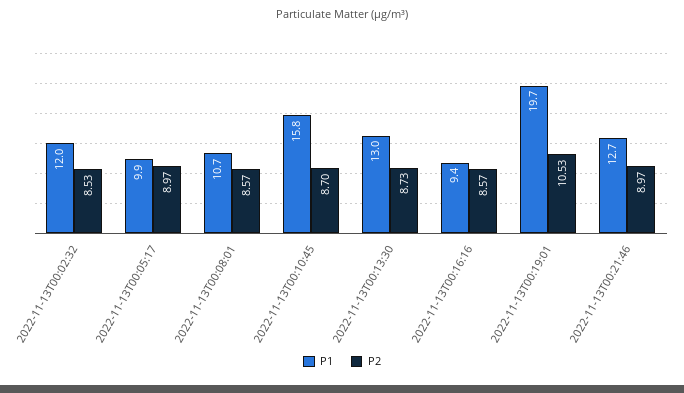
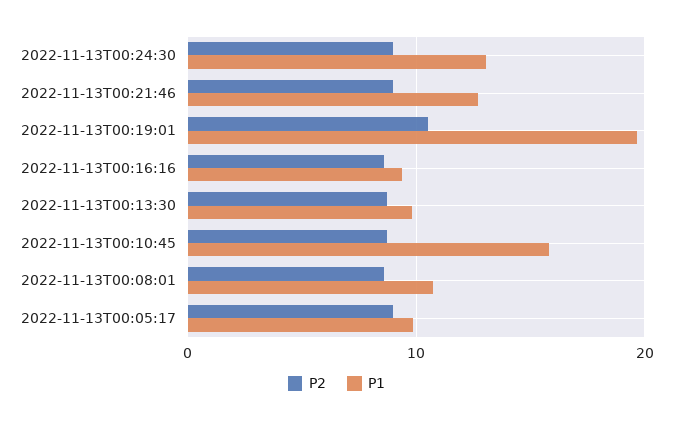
P1, 2022-11-13T00:02:32: 12 -> none
P2, 2022-11-13T00:02:32: 8.53 -> none
P1, 2022-11-13T00:13:30: 13 -> 10
P2, 2022-11-13T00:24:30: none -> 9
P1, 2022-11-13T00:24:30: none -> 13

